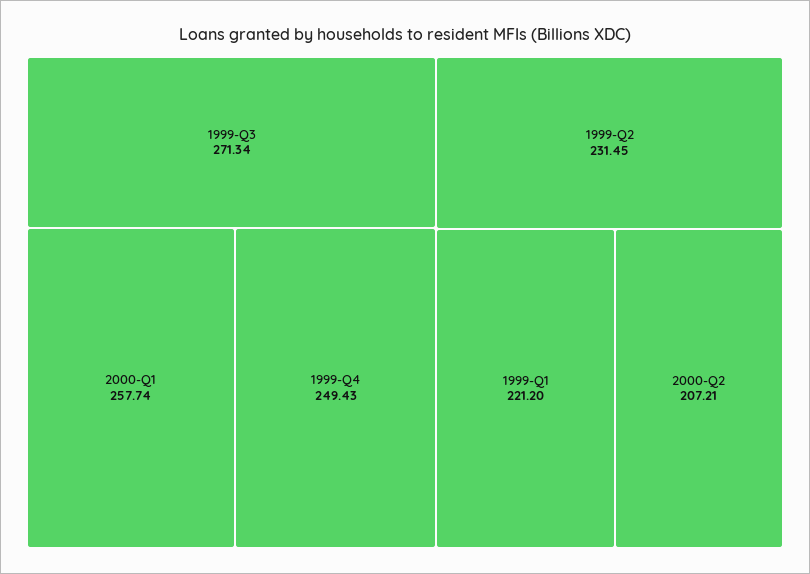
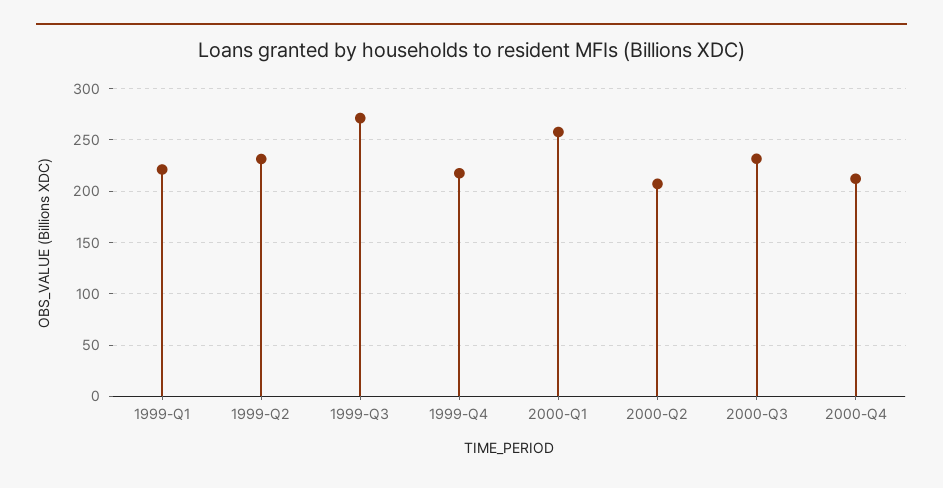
1999-Q4: 249.43 -> 220
2000-Q3: none -> 230
2000-Q4: none -> 210

